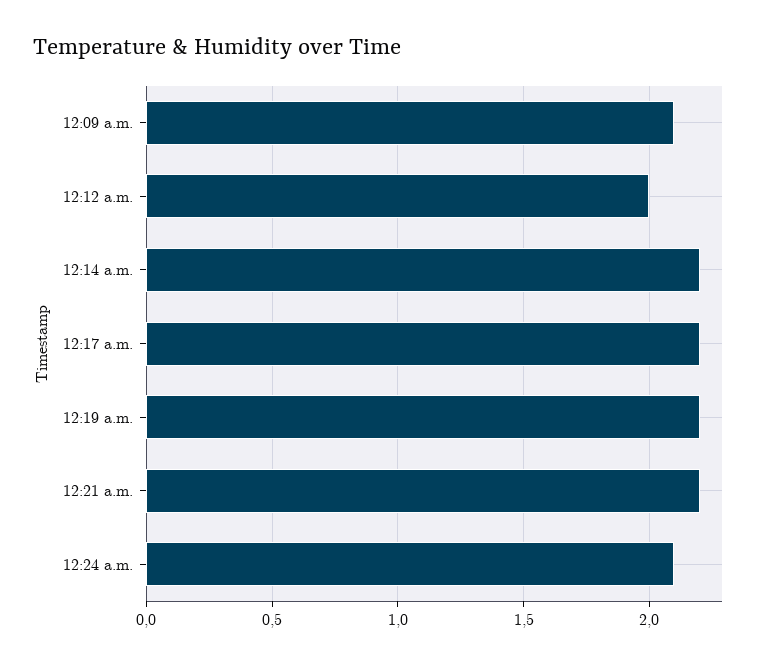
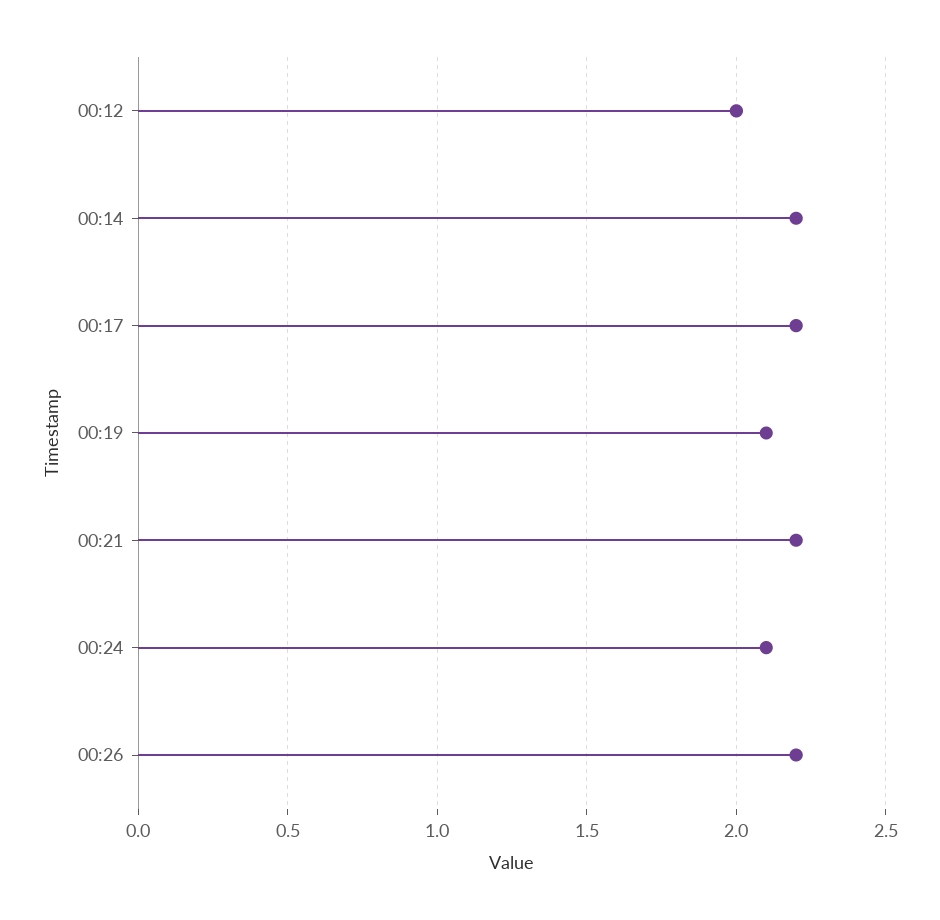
12:09 a.m.: 2.1 -> none
12:19 a.m.: 2.2 -> 2.1
00:26: none -> 2.2

